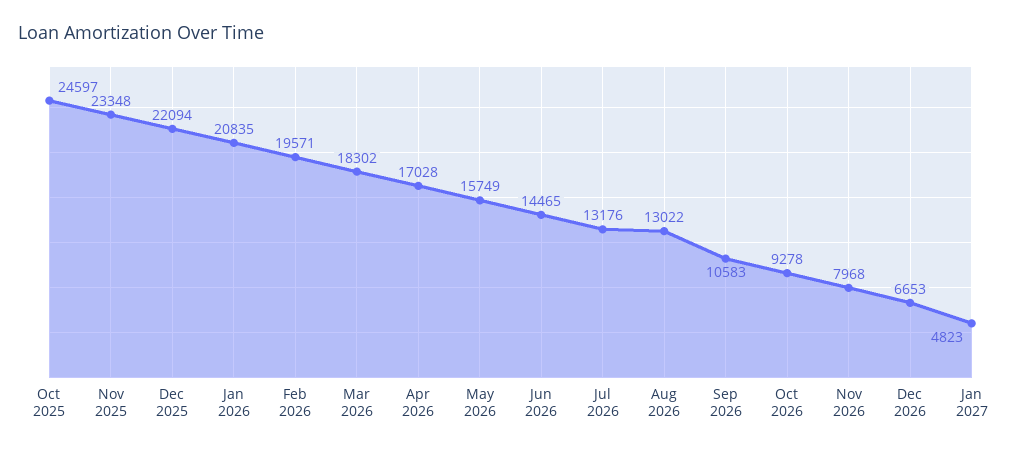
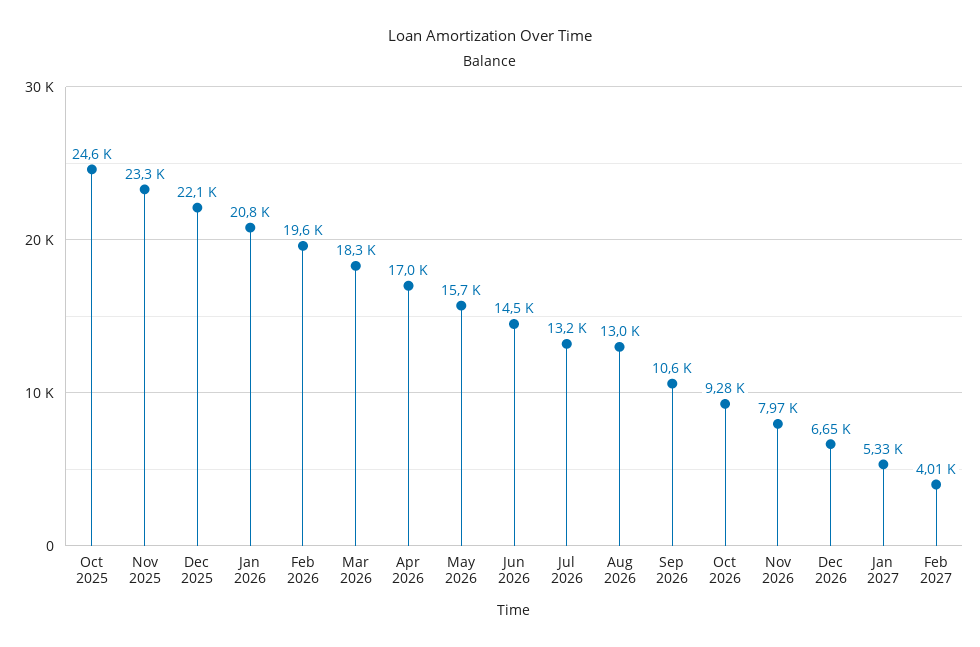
Jan 2027: 4823 -> 5330
Feb 2027: none -> 4010

